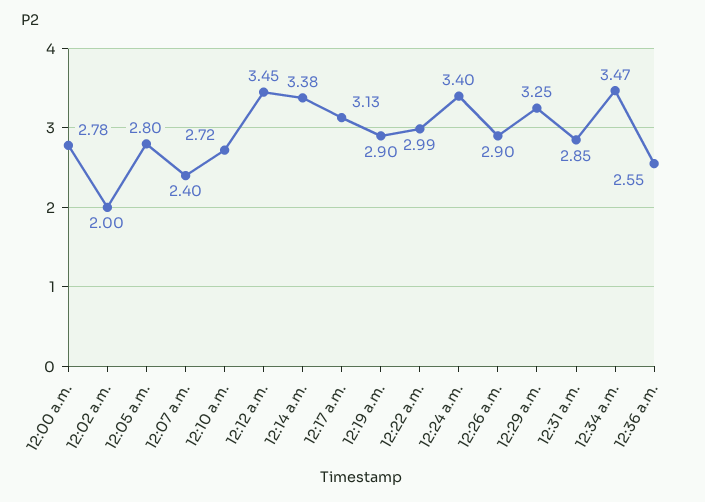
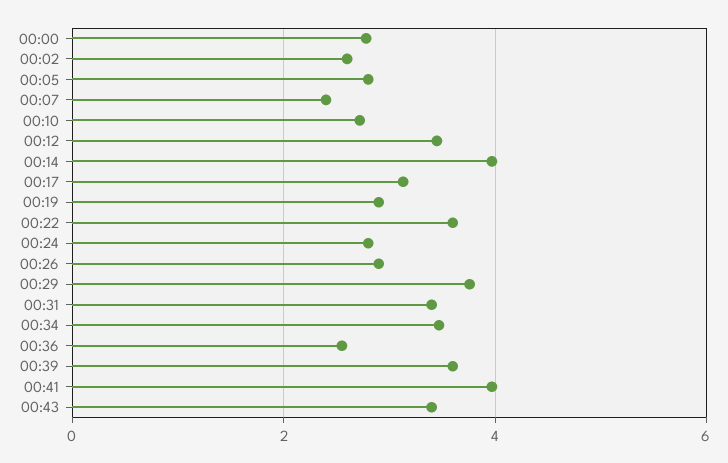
12:02 a.m.: 2 -> 2.6
12:14 a.m.: 3.38 -> 4
12:22 a.m.: 2.99 -> 3.6
12:24 a.m.: 3.4 -> 2.8
12:29 a.m.: 3.25 -> 3.8
12:31 a.m.: 2.85 -> 3.4
00:39: none -> 3.6
00:41: none -> 4
00:43: none -> 3.4

